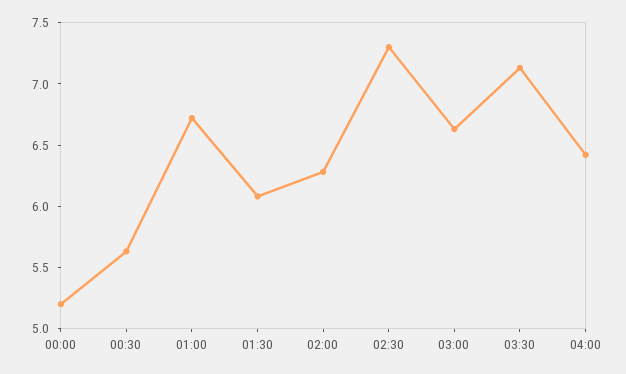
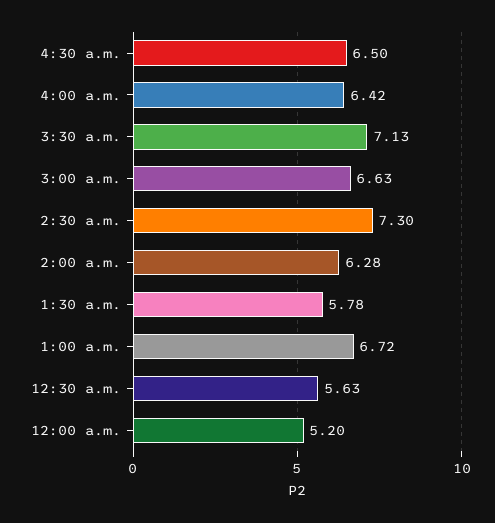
01:30: 6.1 -> 5.78
4:30 a.m.: none -> 6.5

